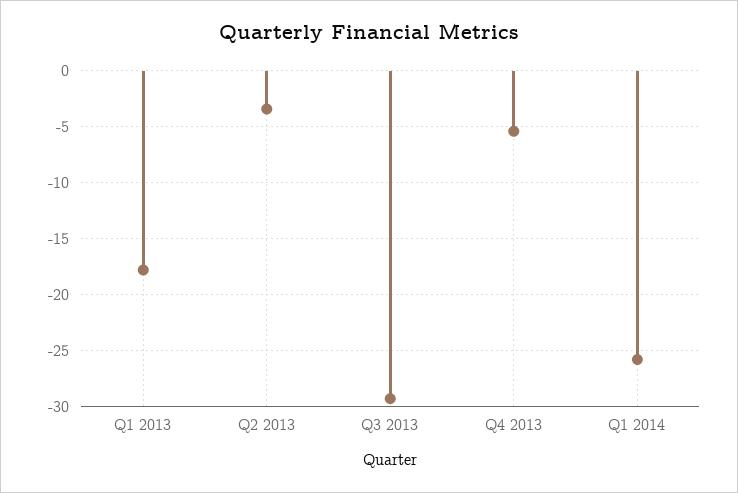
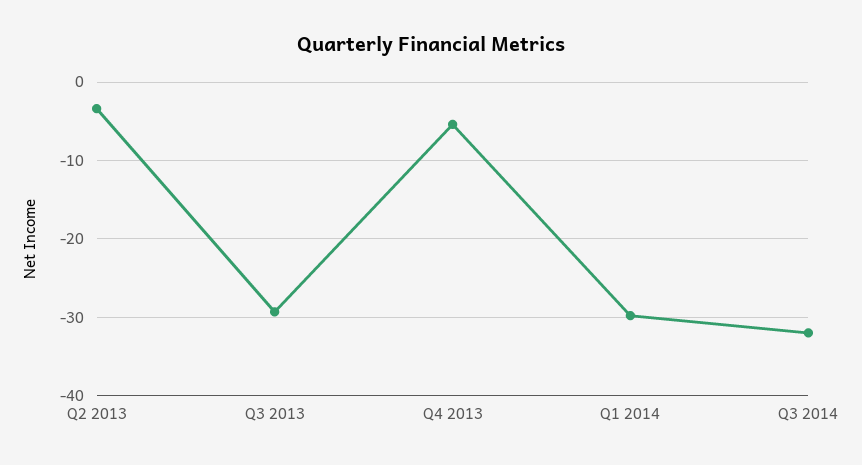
Q1 2013: -18 -> none
Q1 2014: -26 -> -30
Q3 2014: none -> -32

